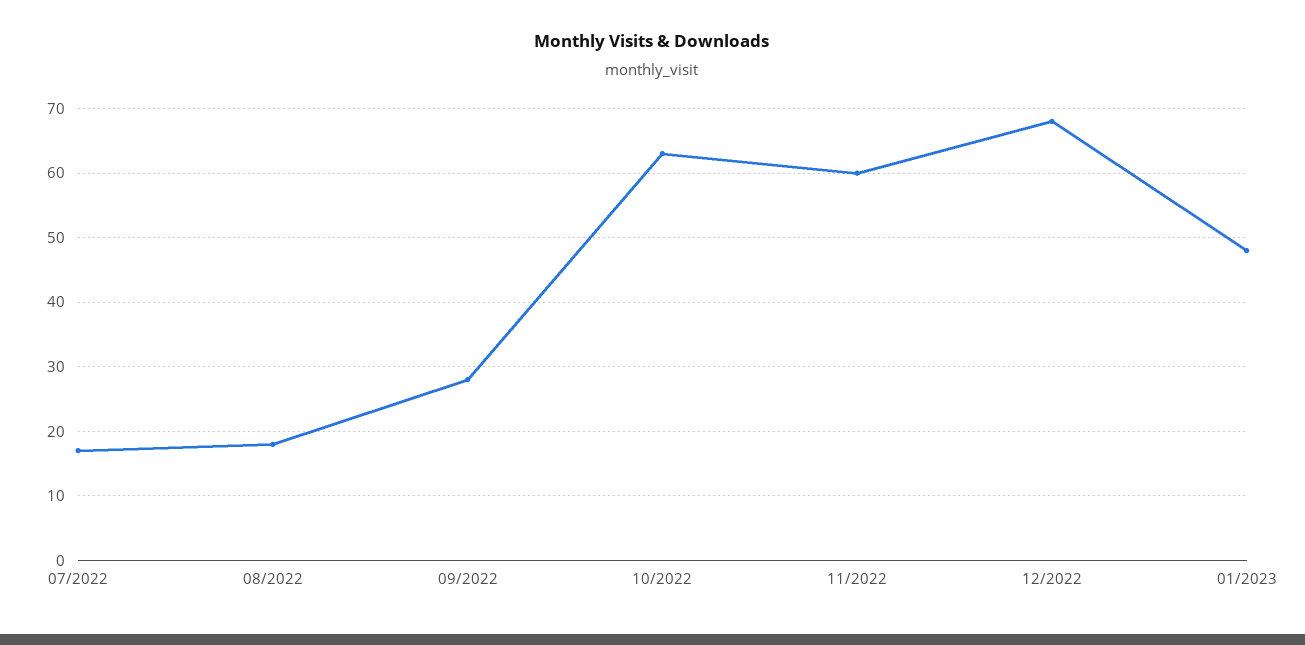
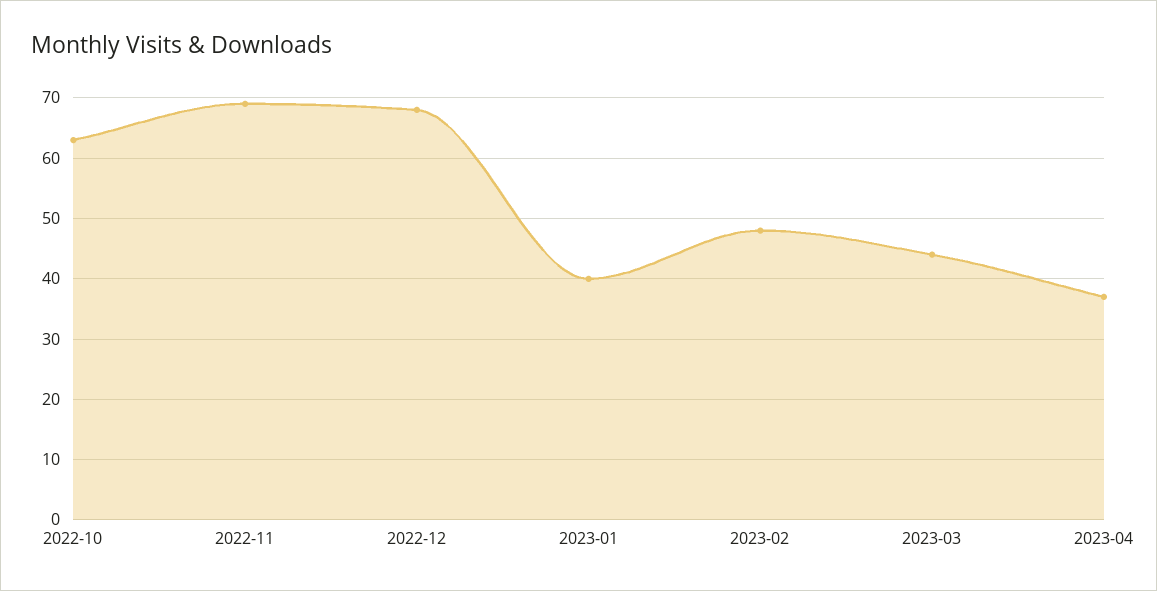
07/2022: 17 -> none
08/2022: 18 -> none
09/2022: 28 -> none
11/2022: 60 -> 69
01/2023: 48 -> 40
2023-02: none -> 48
2023-03: none -> 44
2023-04: none -> 37

